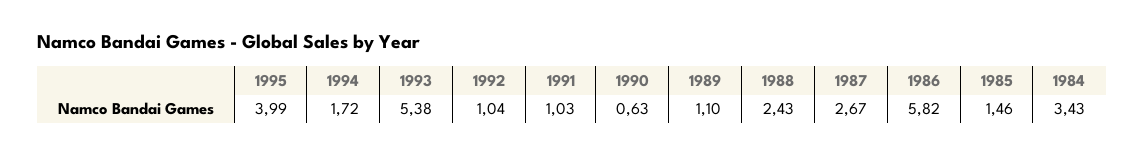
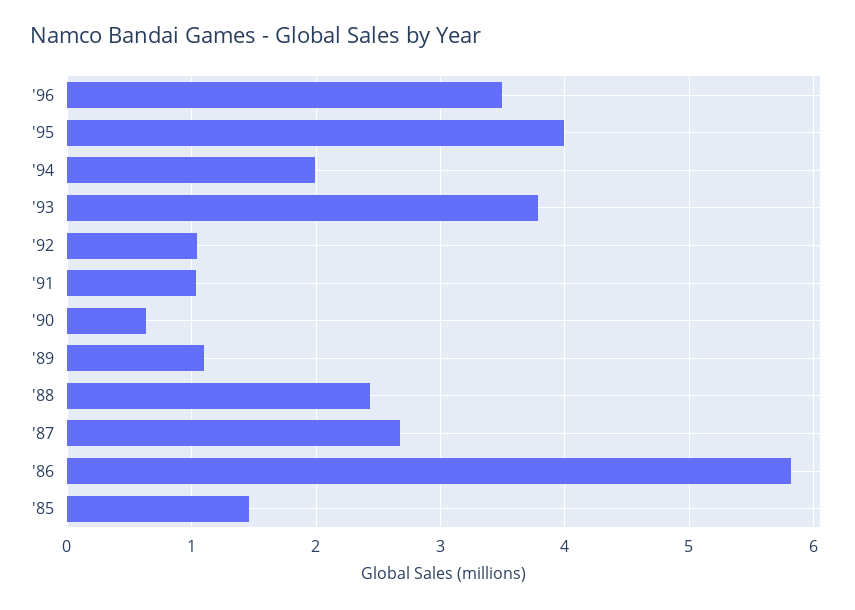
1994: 1.72 -> 2
1993: 5.38 -> 3.8
1984: 3.43 -> none
'96: none -> 3.5

